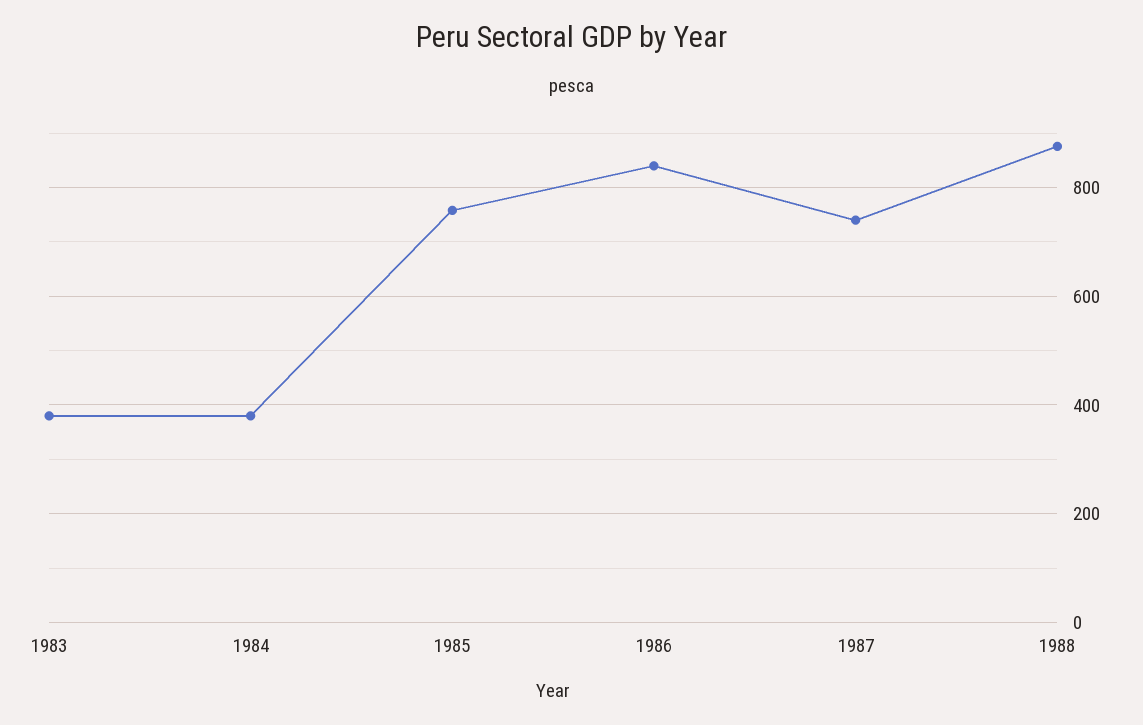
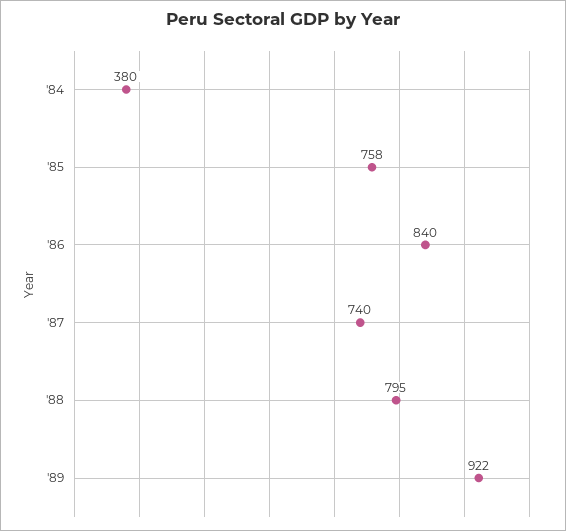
1983: 380 -> none
1988: 880 -> 795
'89: none -> 922

